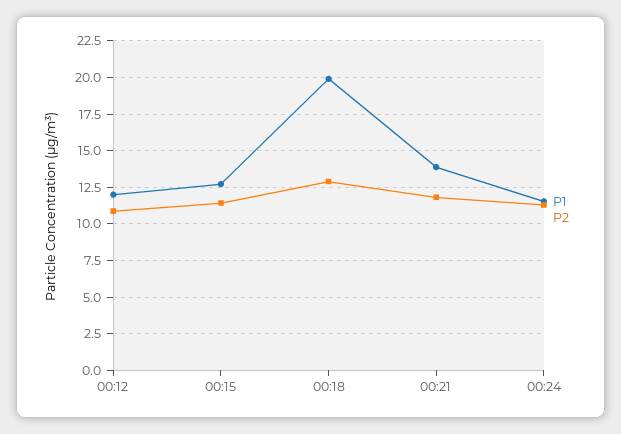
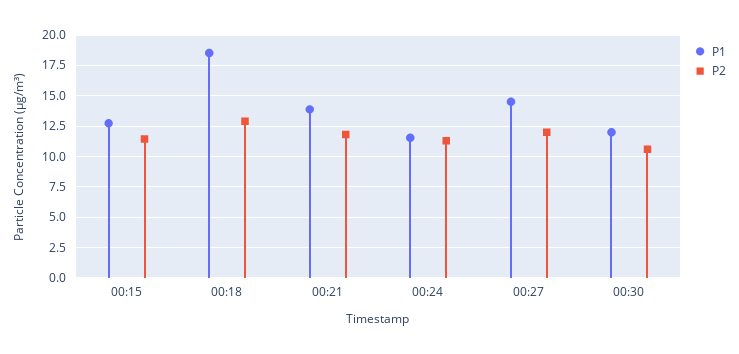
P1, 00:12: 12 -> none
P2, 00:12: 11 -> none
P1, 00:18: 20 -> 18.5
P1, 00:27: none -> 14.5
P2, 00:27: none -> 12
P1, 00:30: none -> 12
P2, 00:30: none -> 10.5

